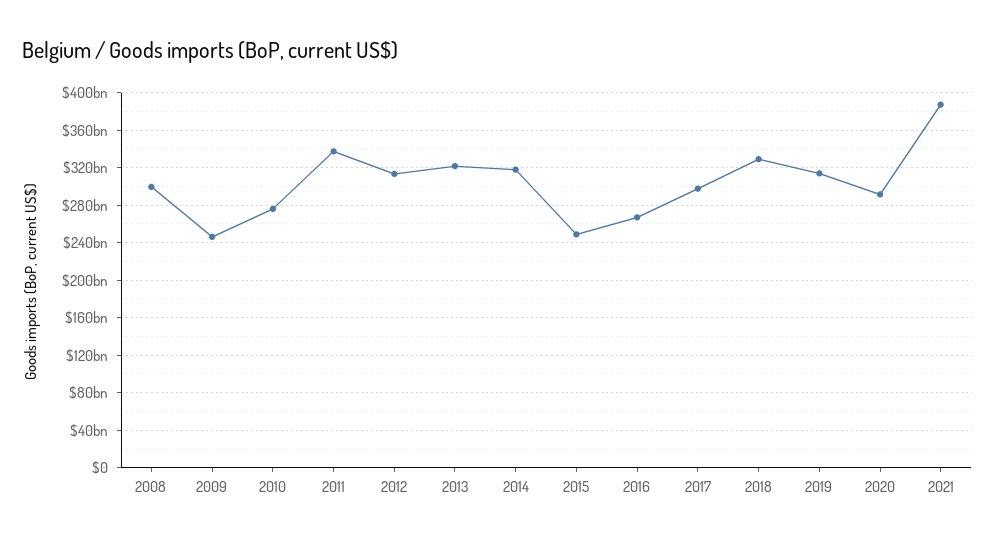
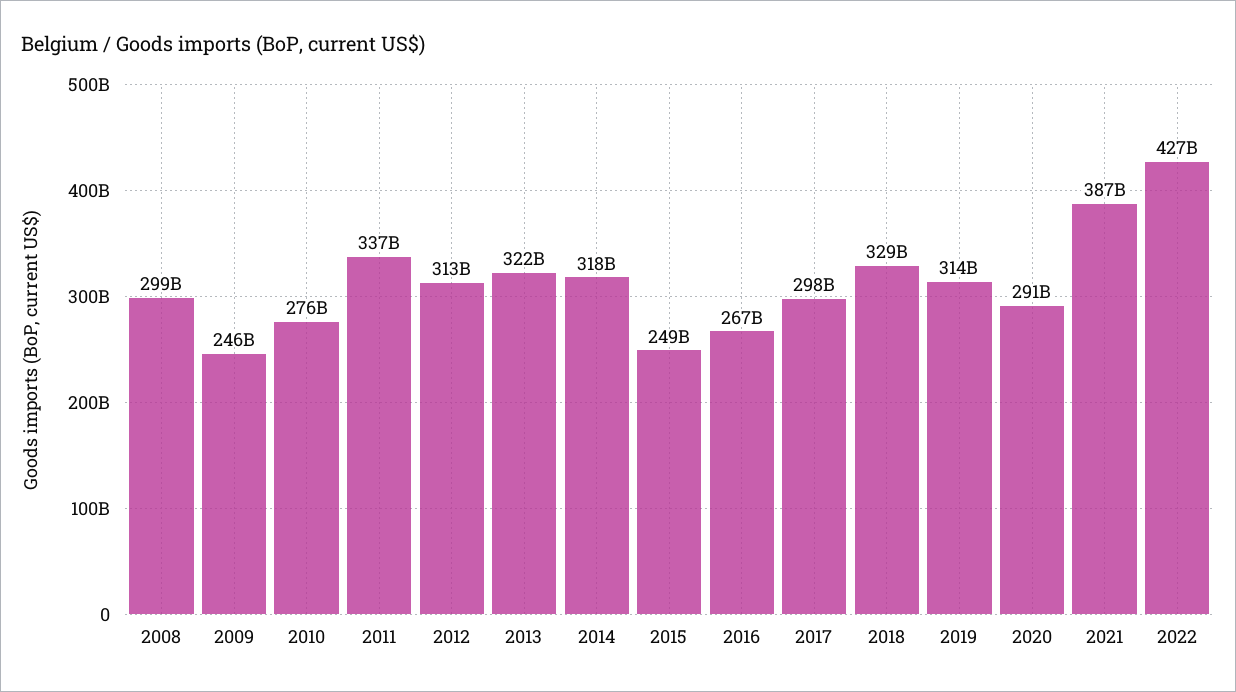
2022: none -> 427000000000

